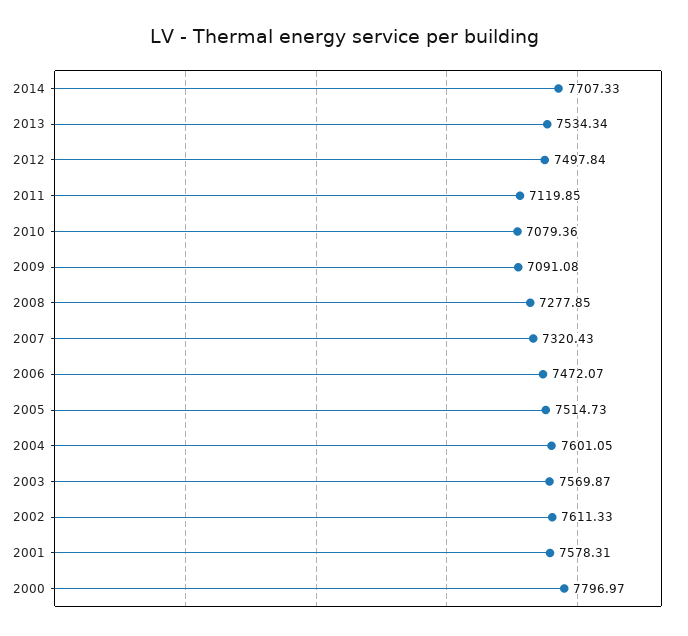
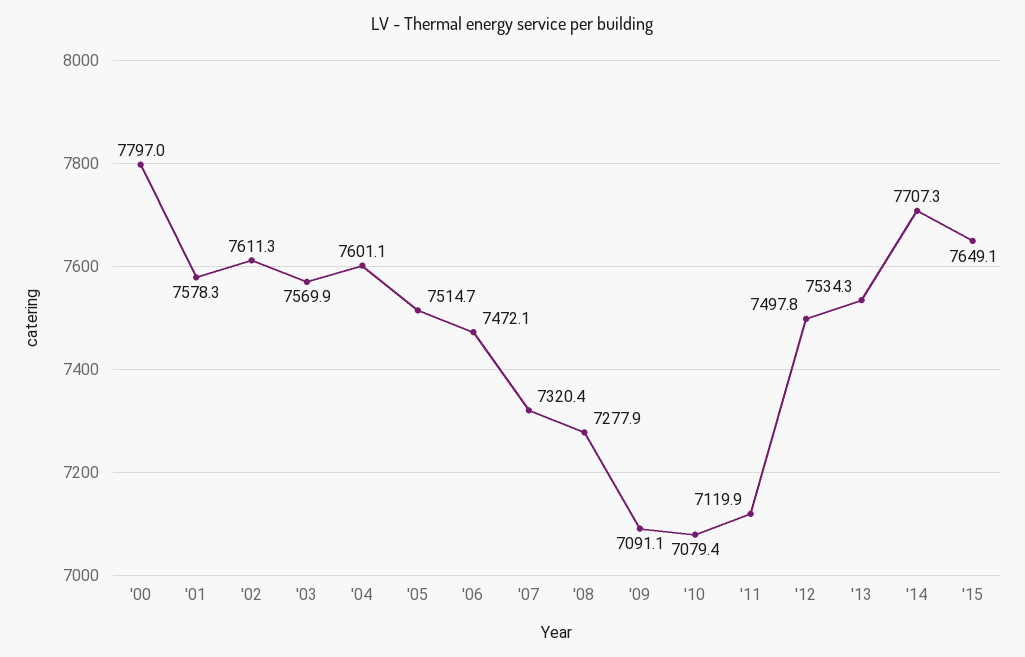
'15: none -> 7649.1

